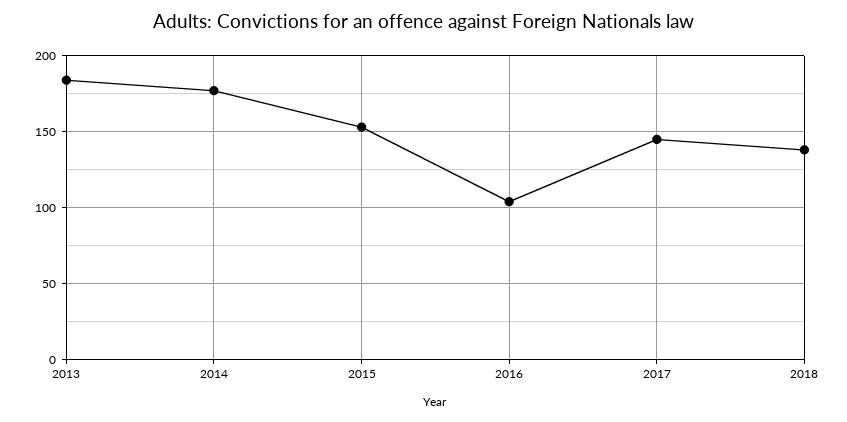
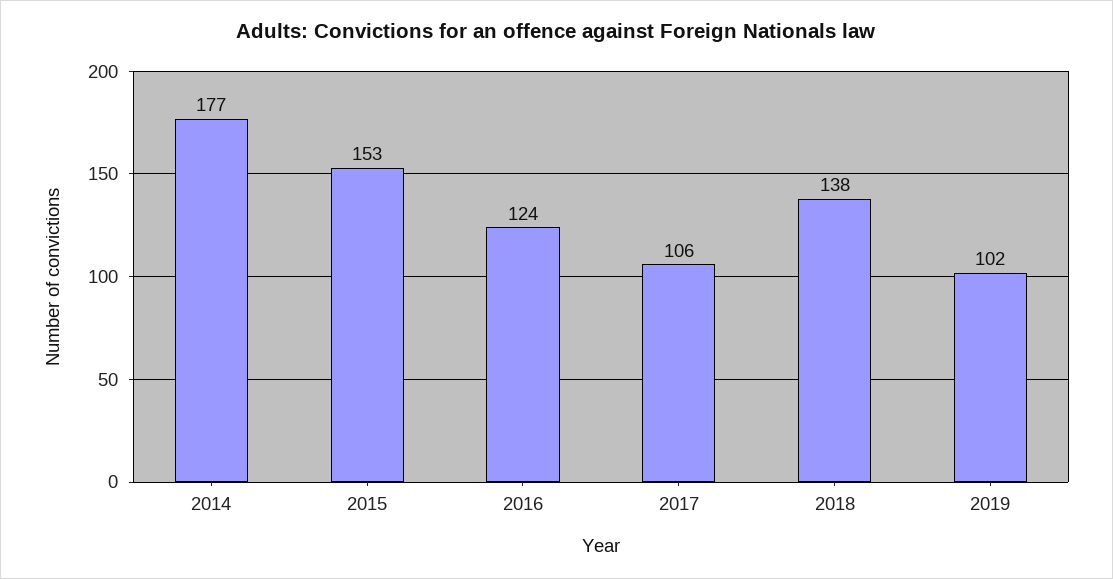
2013: 185 -> none
2016: 105 -> 124
2017: 145 -> 106
2019: none -> 102

